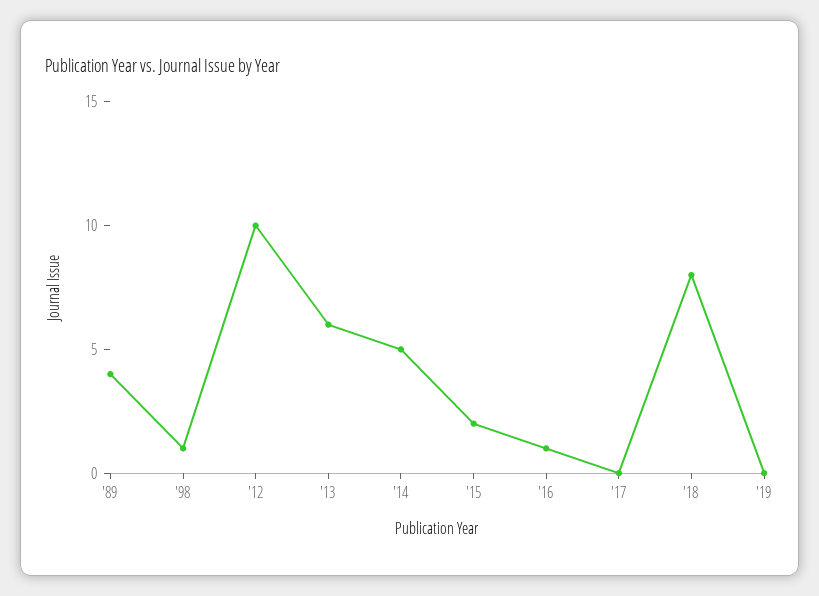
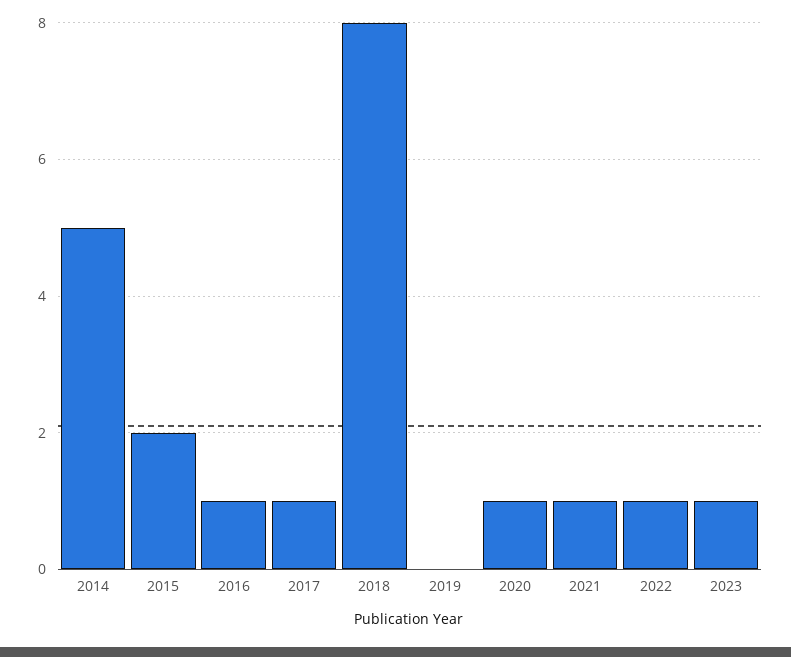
'89: 4 -> none
'98: 1 -> none
'12: 10 -> none
'13: 6 -> none
'17: 0 -> 1
2020: none -> 1
2021: none -> 1
2022: none -> 1
2023: none -> 1

